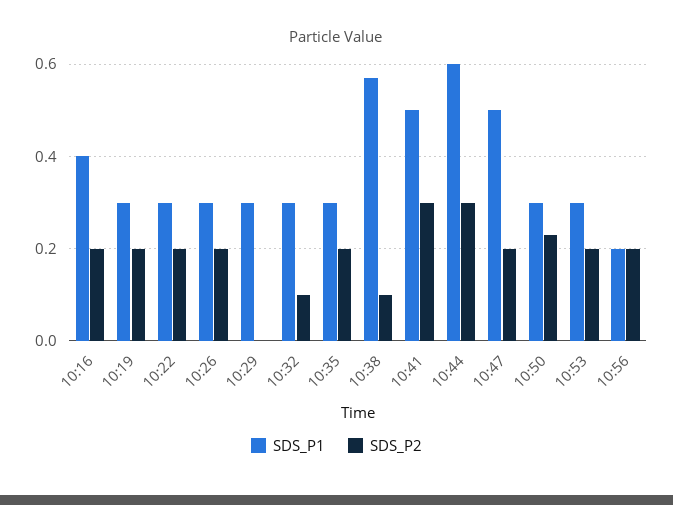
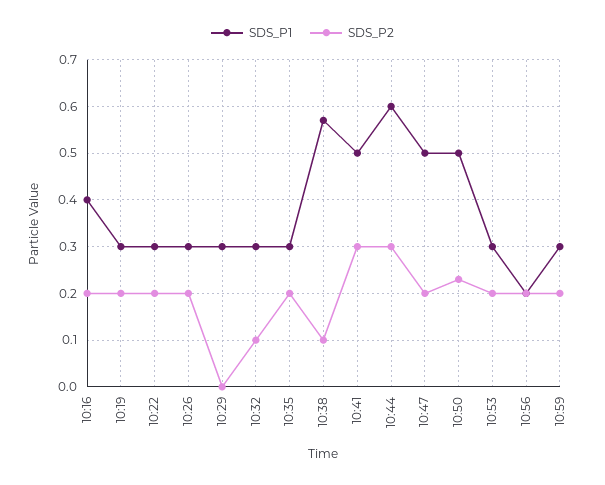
SDS_P1, 10:50: 0.3 -> 0.5
SDS_P1, 10:59: none -> 0.3
SDS_P2, 10:59: none -> 0.2

